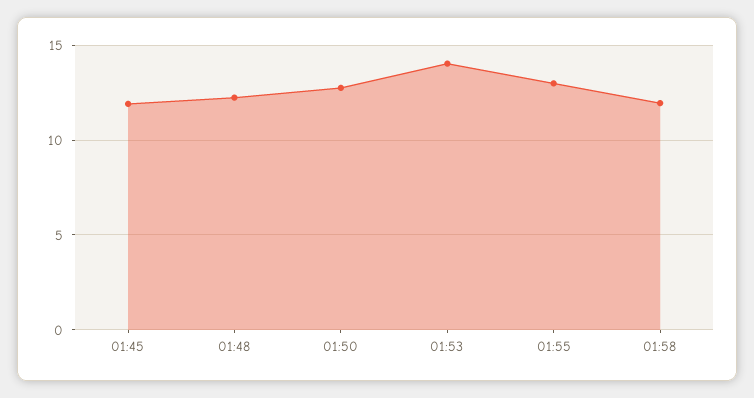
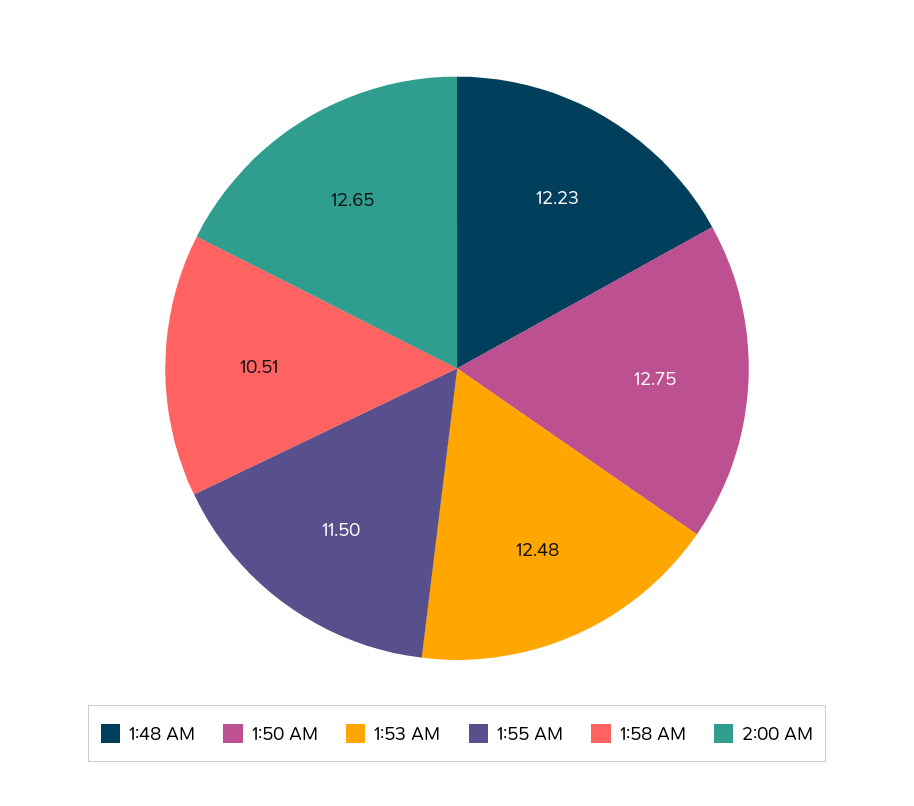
01:45: 12 -> none
01:53: 14 -> 12.48
01:55: 13 -> 11.5
01:58: 12 -> 10.51
2:00 AM: none -> 12.65

